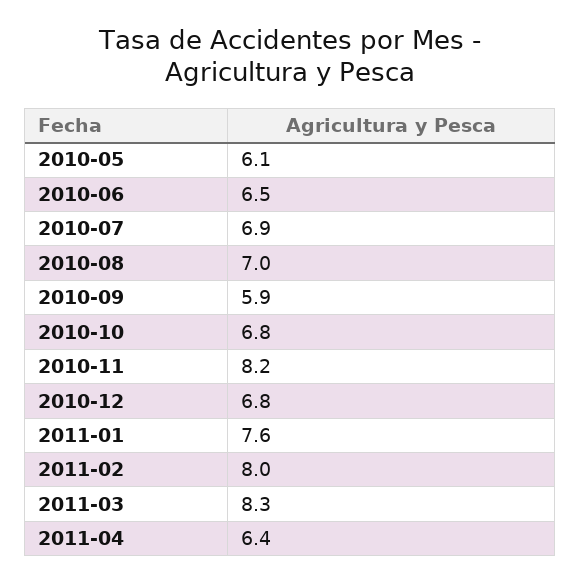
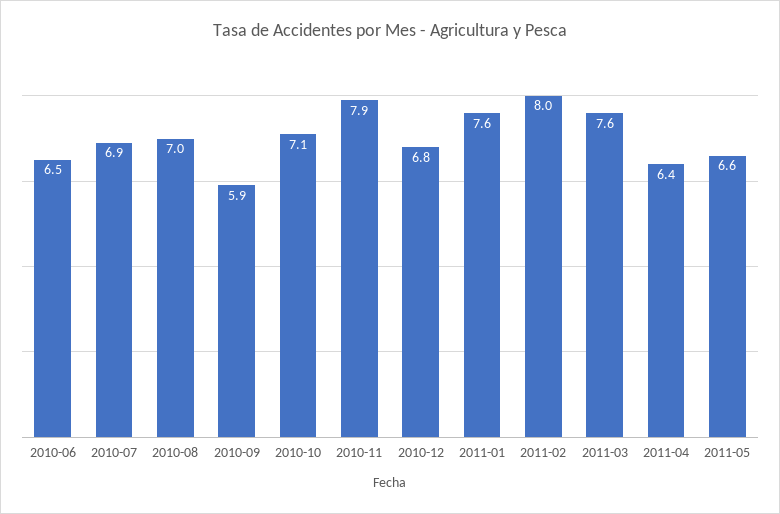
2010-05: 6.1 -> none
2010-10: 6.8 -> 7.1
2010-11: 8.2 -> 7.9
2011-03: 8.3 -> 7.6
2011-05: none -> 6.6

